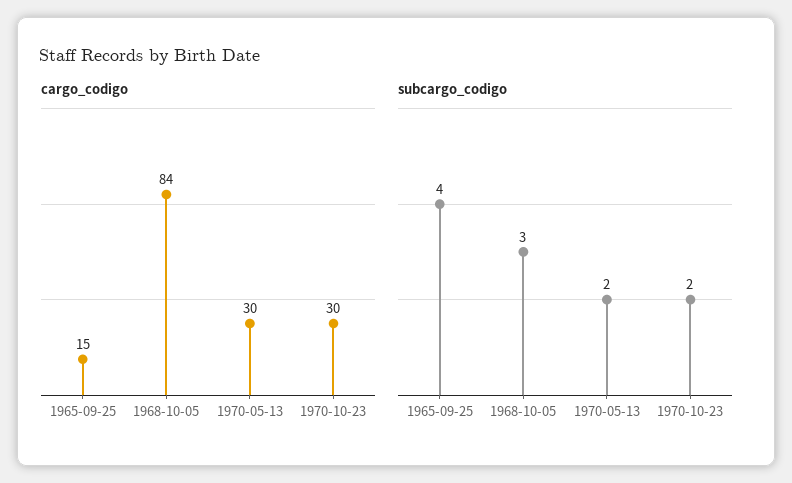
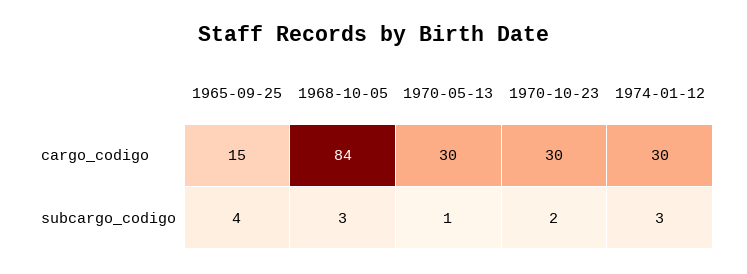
subcargo_codigo, 1970-05-13: 2 -> 1
cargo_codigo, 1974-01-12: none -> 30
subcargo_codigo, 1974-01-12: none -> 3

